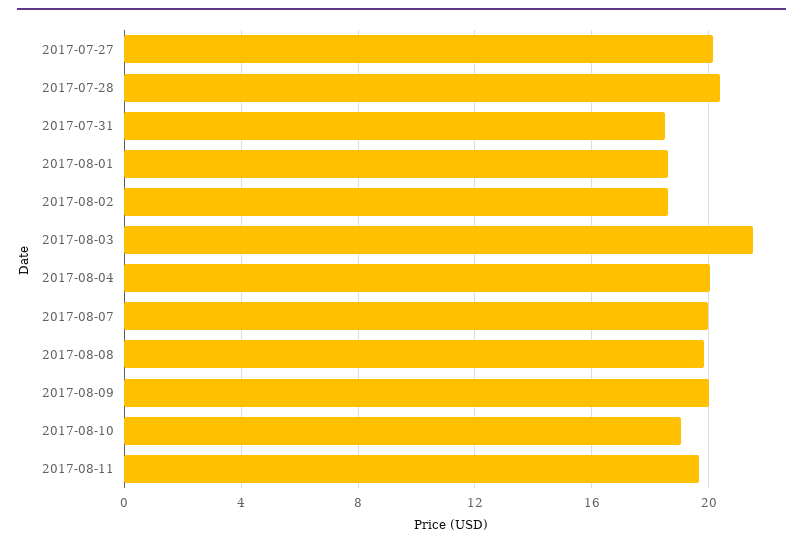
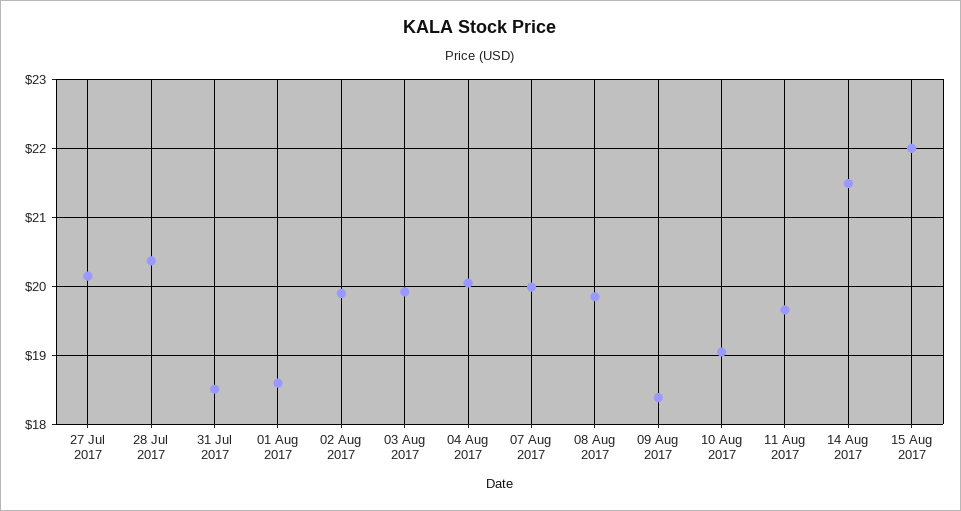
2017-08-02: 18.5 -> 19.9
2017-08-03: 21.5 -> 19.9
2017-08-09: 20 -> 18.4
14 Aug 2017: none -> 21.5
15 Aug 2017: none -> 22

